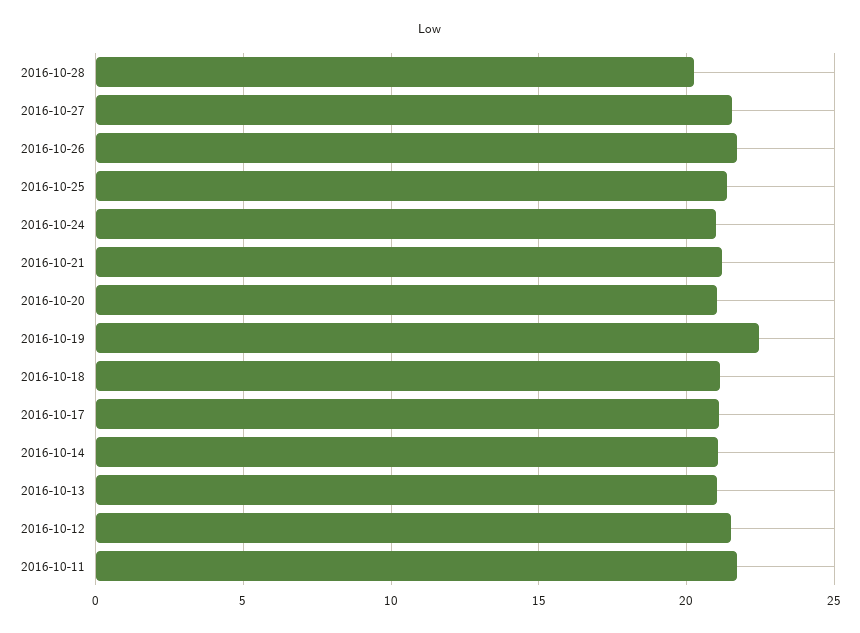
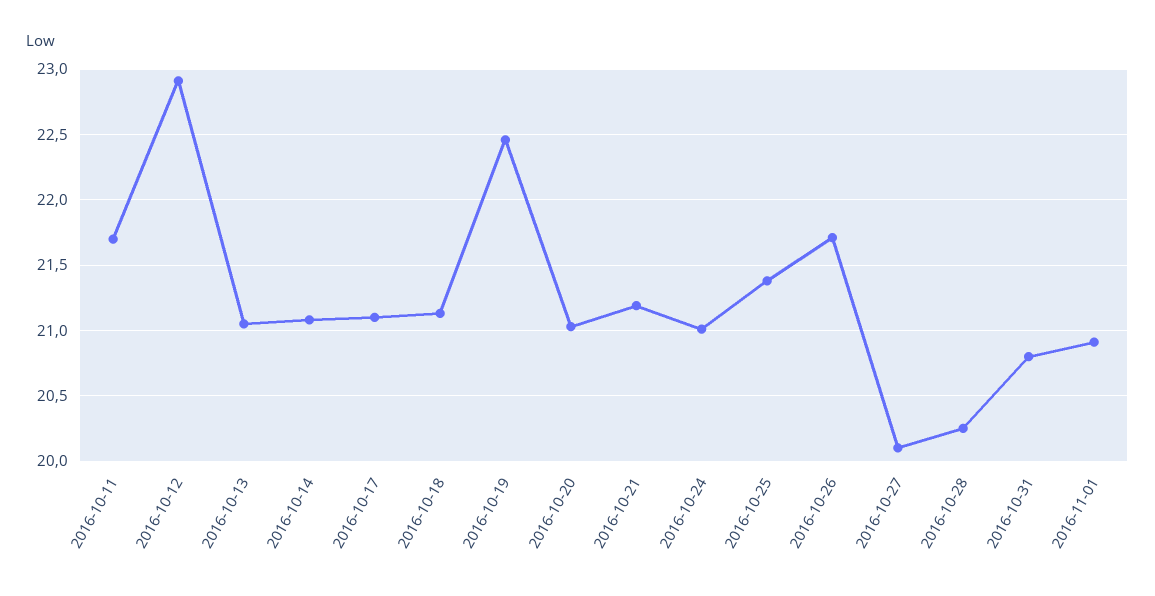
2016-10-27: 21.5 -> 20.1
2016-10-12: 21.5 -> 22.9
2016-10-31: none -> 20.8
2016-11-01: none -> 20.9

